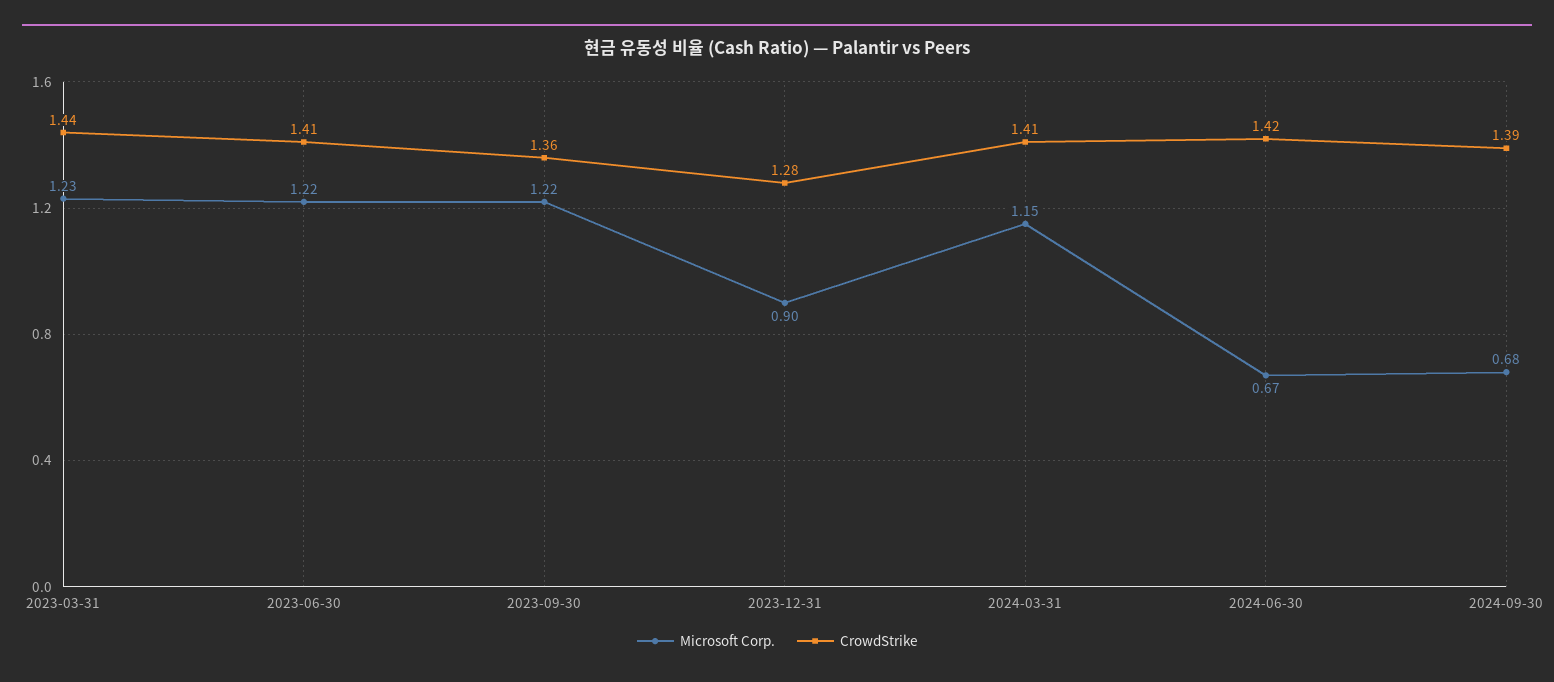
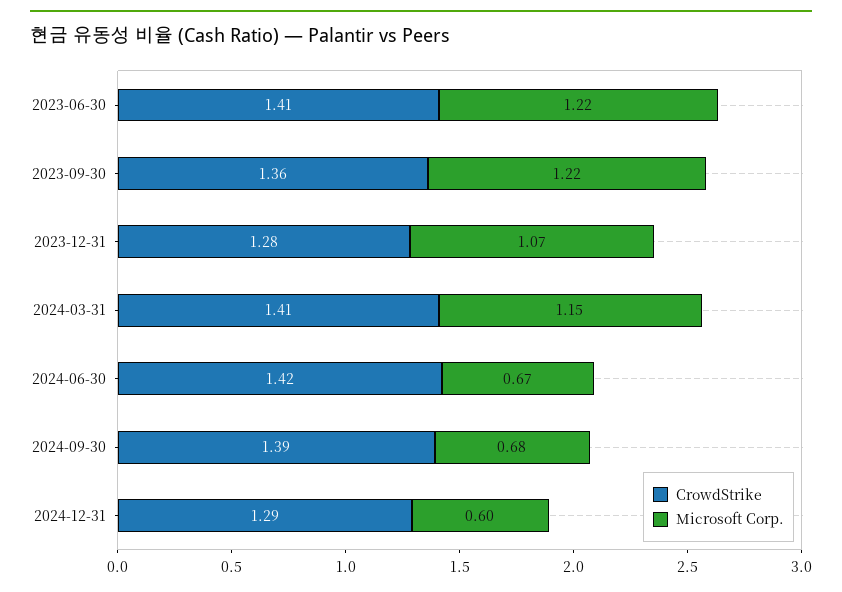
Microsoft Corp., 2023-03-31: 1.23 -> none
CrowdStrike, 2023-03-31: 1.44 -> none
Microsoft Corp., 2023-12-31: 0.9 -> 1.07
CrowdStrike, 2024-12-31: none -> 1.29
Microsoft Corp., 2024-12-31: none -> 0.6

